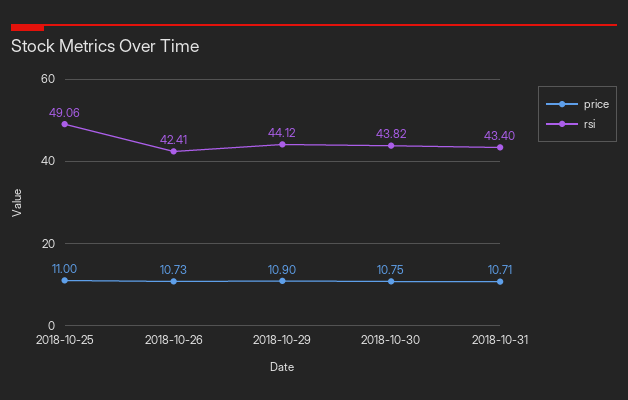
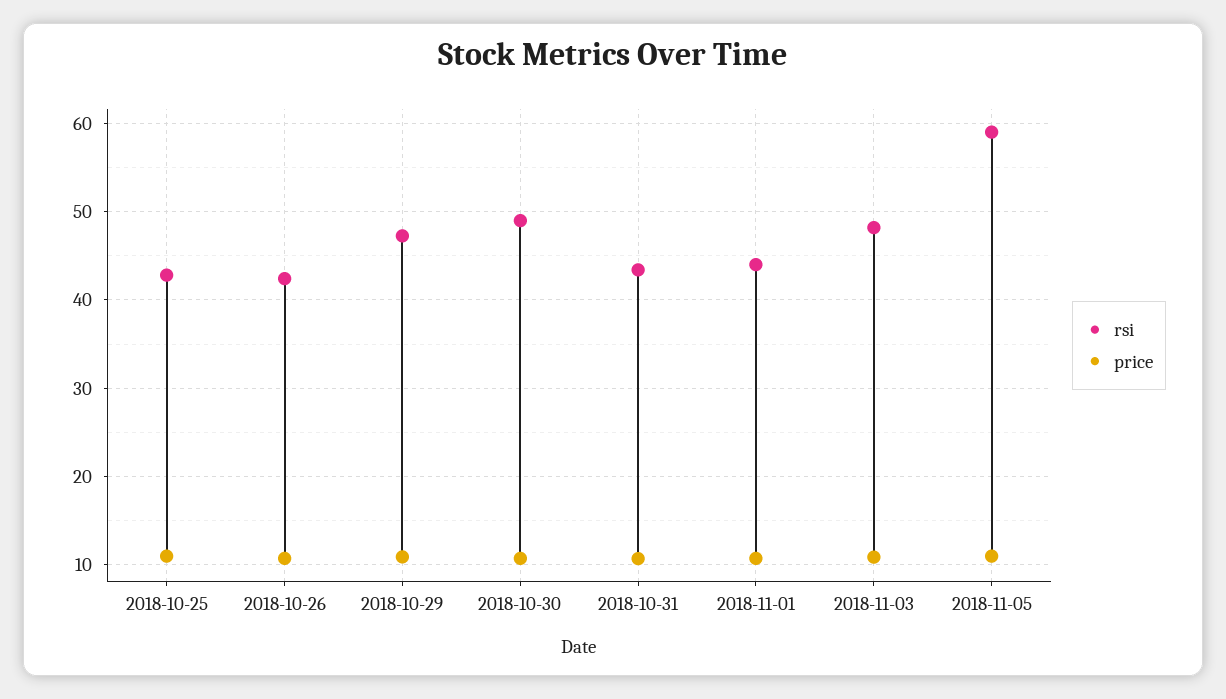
rsi, 2018-10-25: 49.06 -> 43
rsi, 2018-10-29: 44.12 -> 47
rsi, 2018-10-30: 43.82 -> 49
rsi, 2018-11-01: none -> 44
price, 2018-11-01: none -> 11
rsi, 2018-11-03: none -> 48
price, 2018-11-03: none -> 11
rsi, 2018-11-05: none -> 59
price, 2018-11-05: none -> 11

